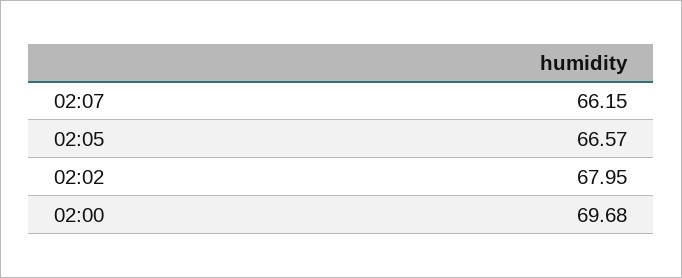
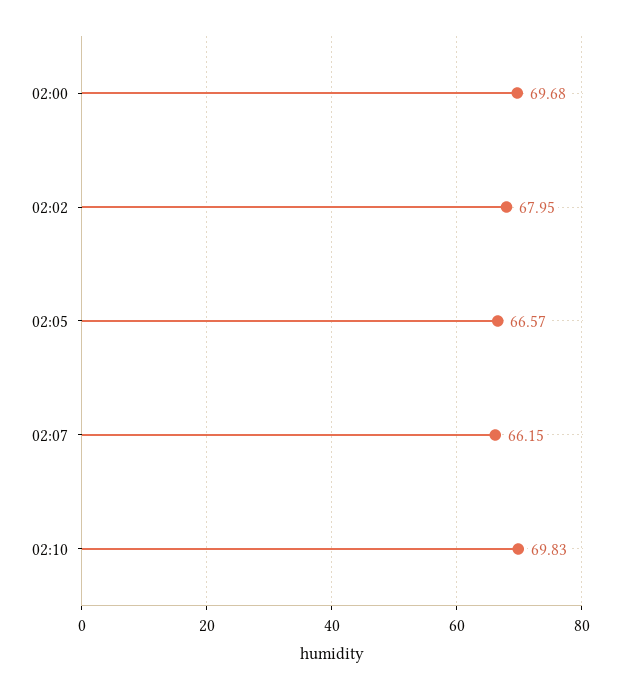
02:10: none -> 69.83

